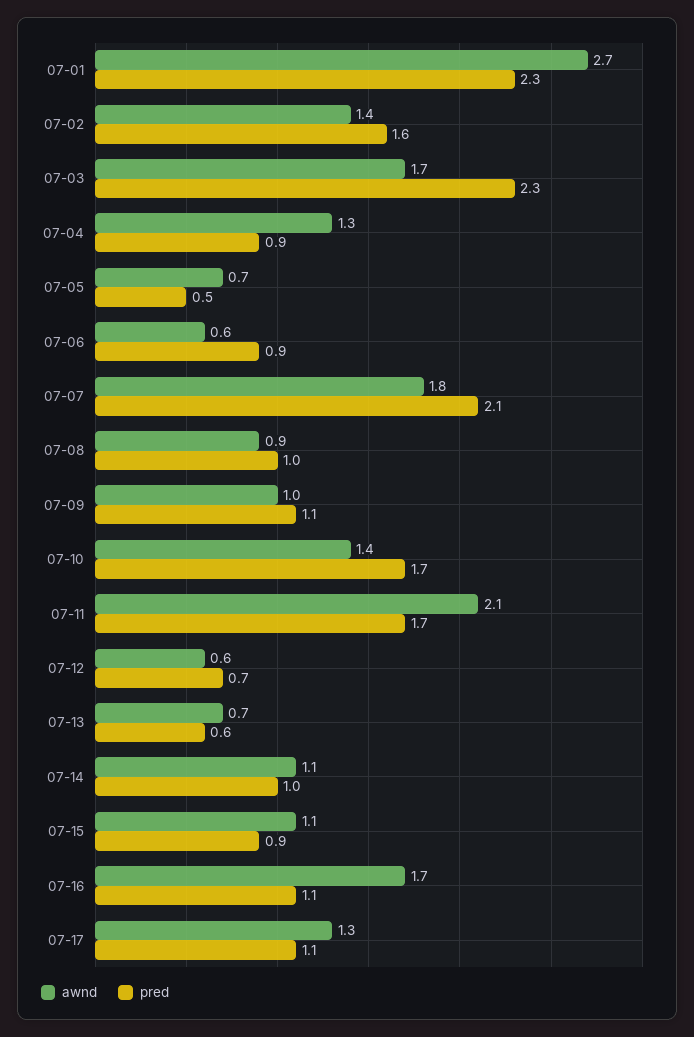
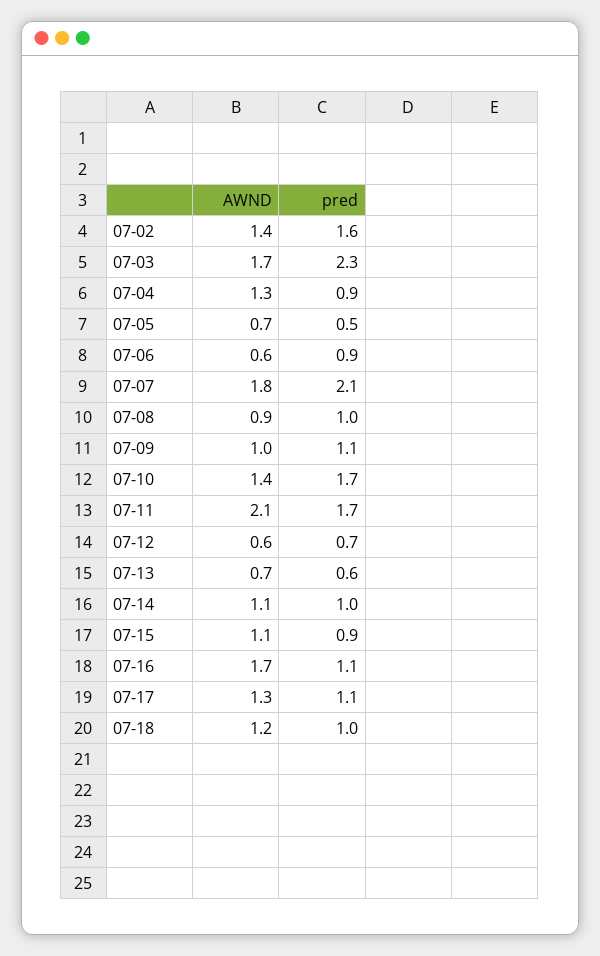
awnd, 07-01: 2.7 -> none
pred, 07-01: 2.3 -> none
awnd, 07-18: none -> 1.2
pred, 07-18: none -> 1

